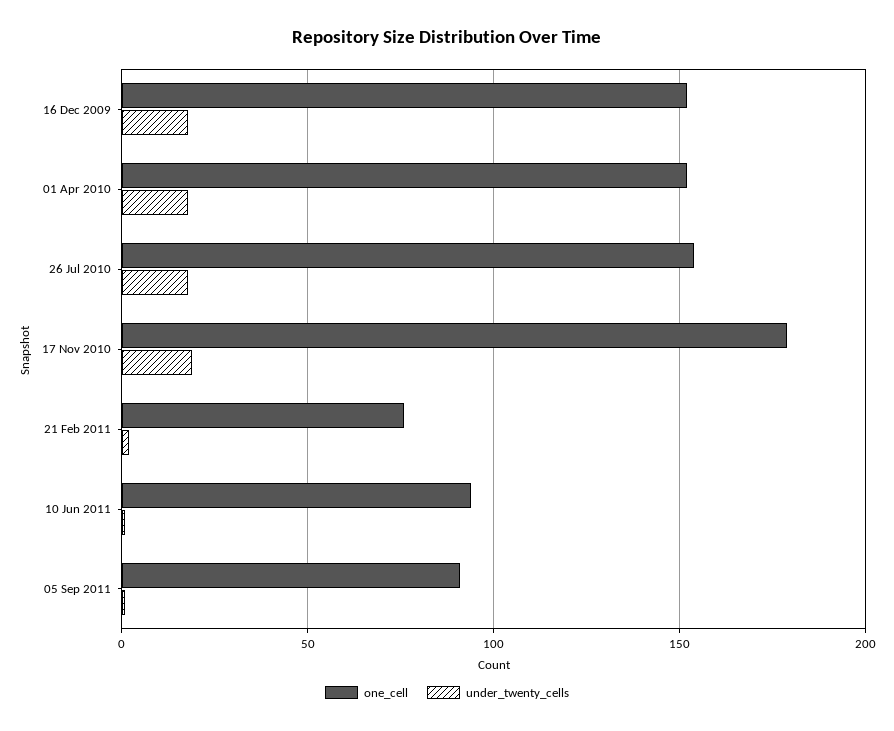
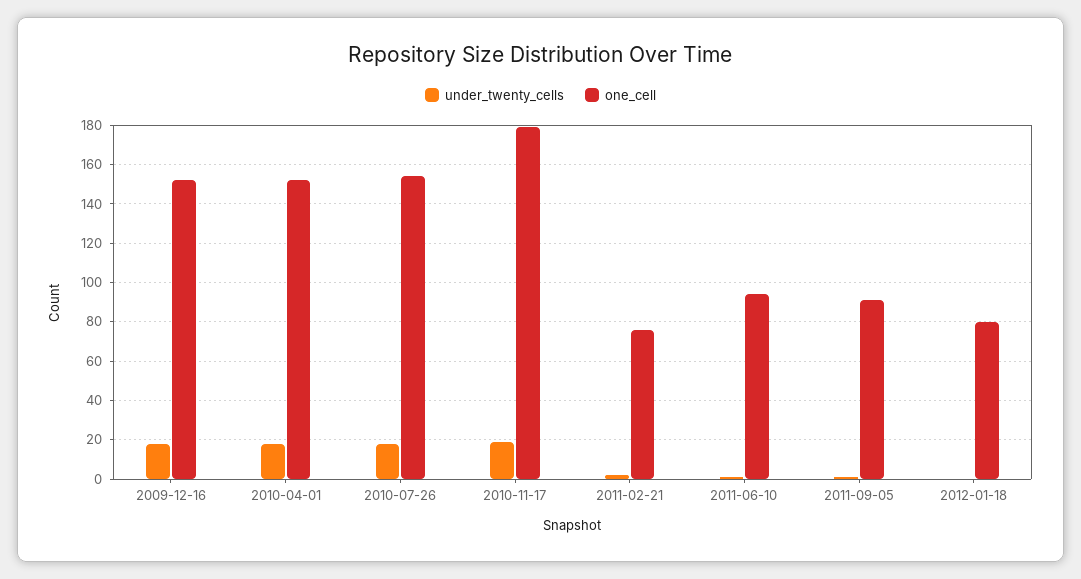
under_twenty_cells, 2012-01-18: none -> 0
one_cell, 2012-01-18: none -> 80

